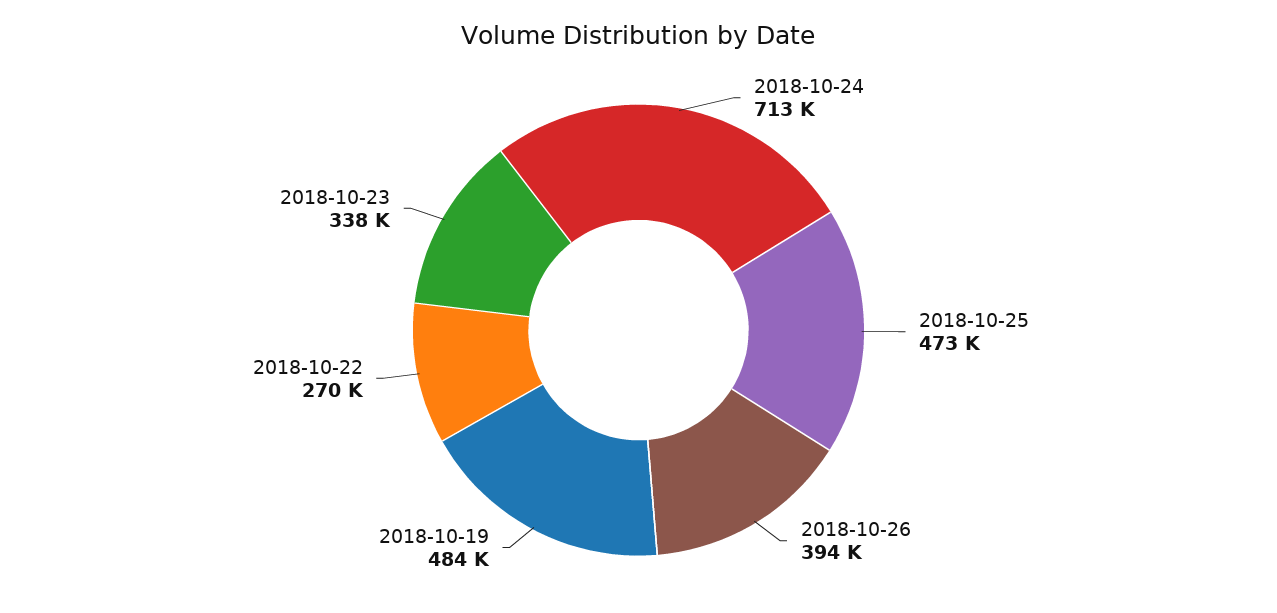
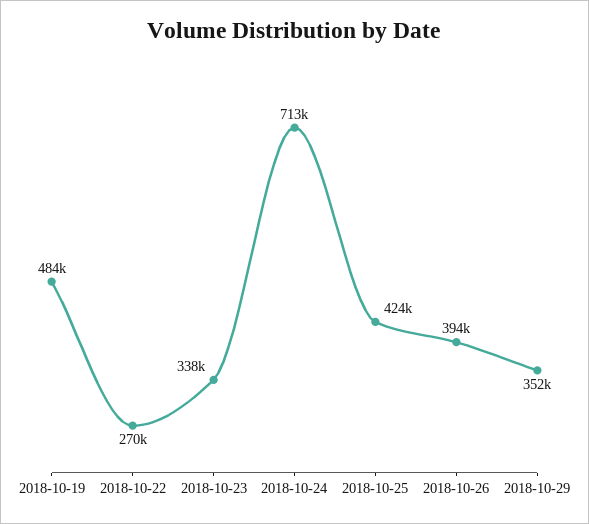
2018-10-25: 473000 -> 424000
2018-10-29: none -> 352000

